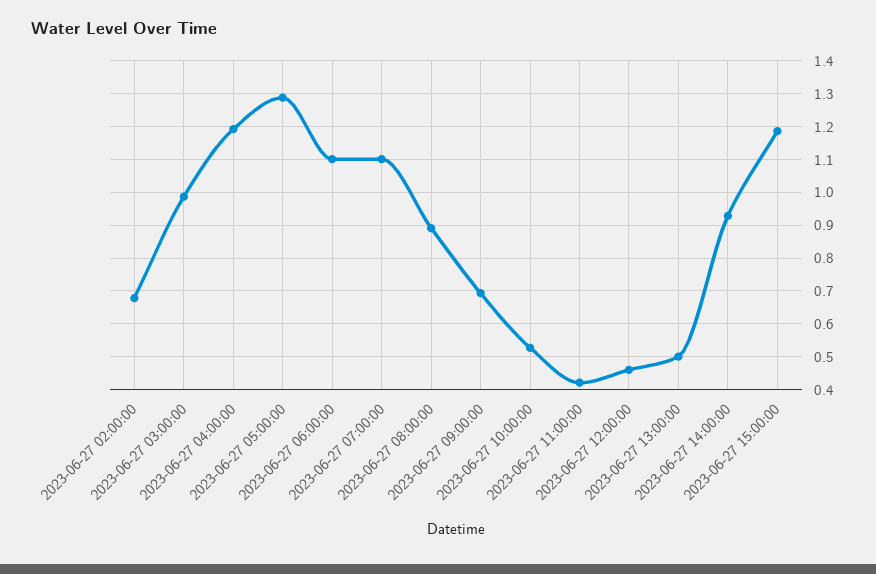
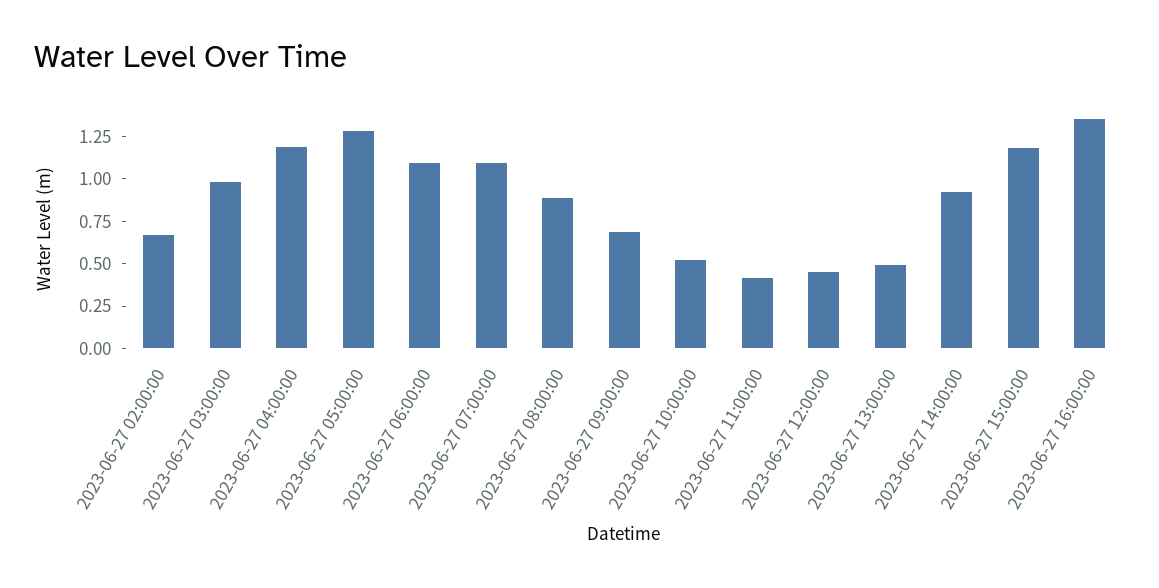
2023-06-27 16:00:00: none -> 1.35

